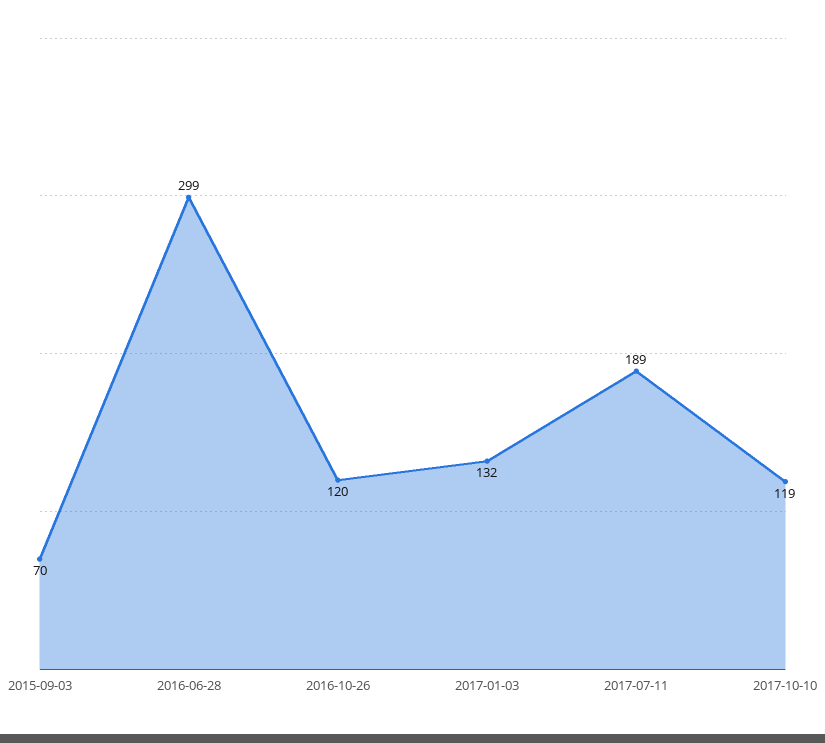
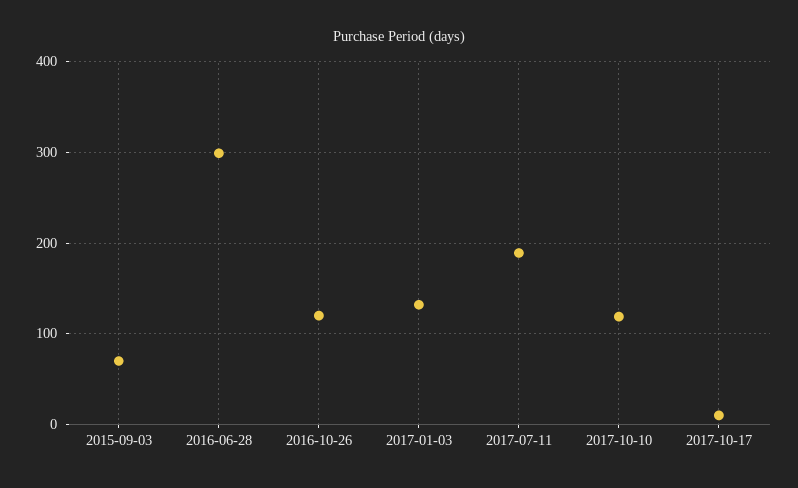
2017-10-17: none -> 10

